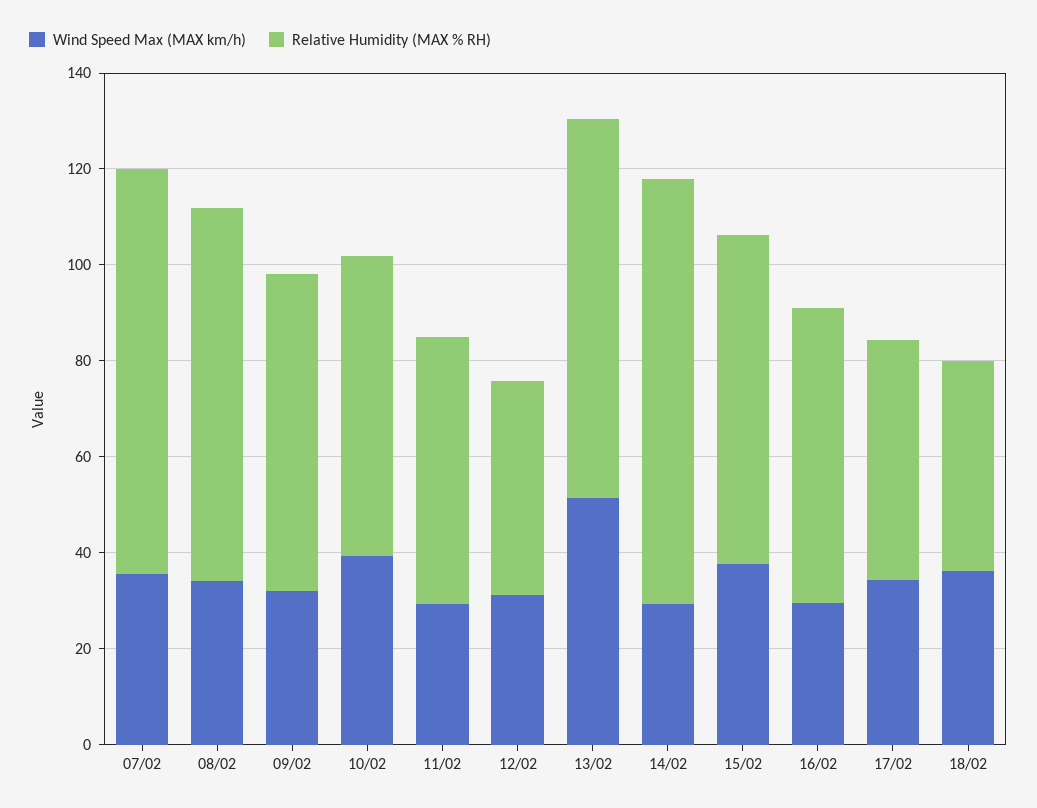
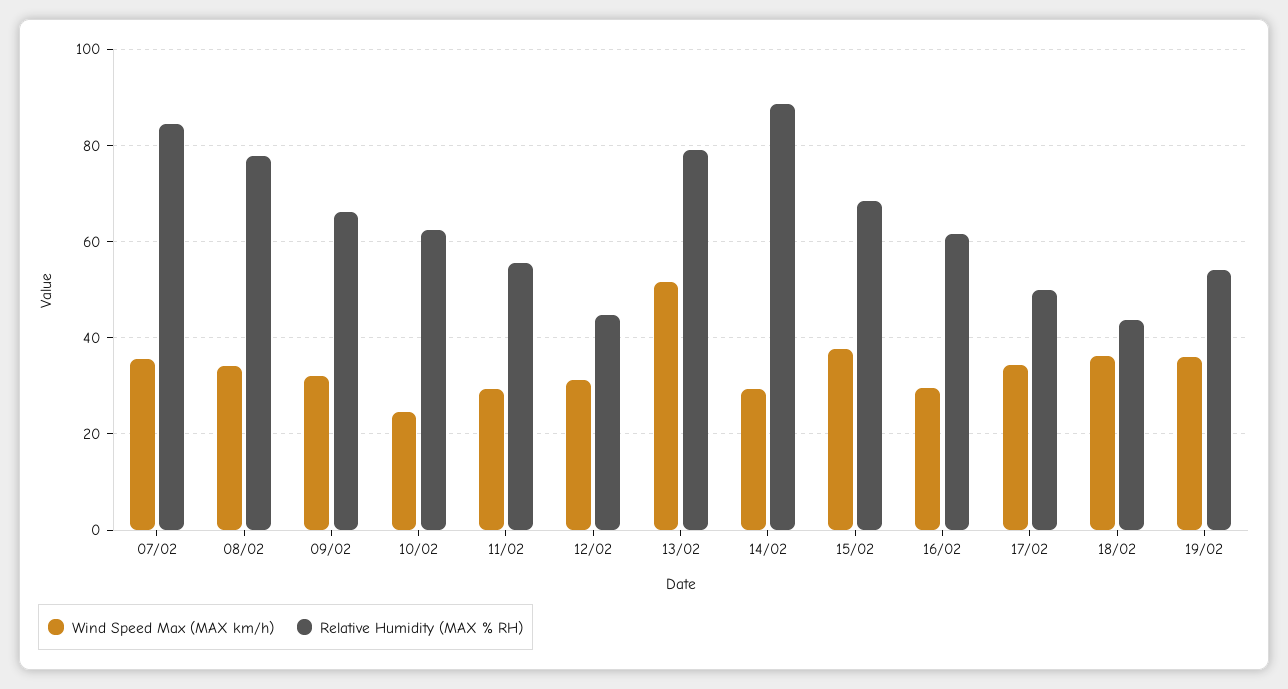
Wind Speed Max (MAX km/h), 10/02: 40 -> 24
Wind Speed Max (MAX km/h), 19/02: none -> 36
Relative Humidity (MAX % RH), 19/02: none -> 54

